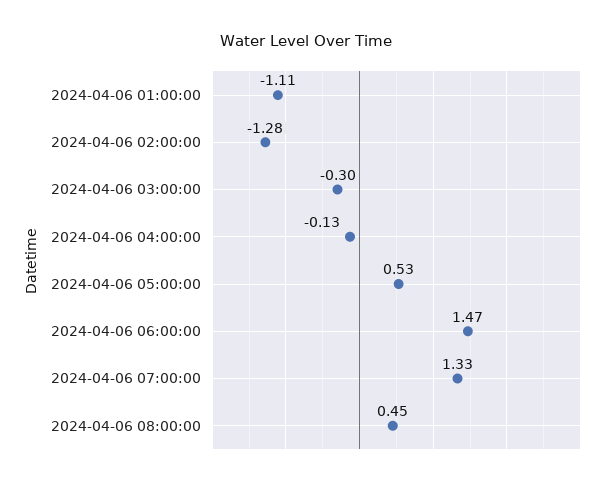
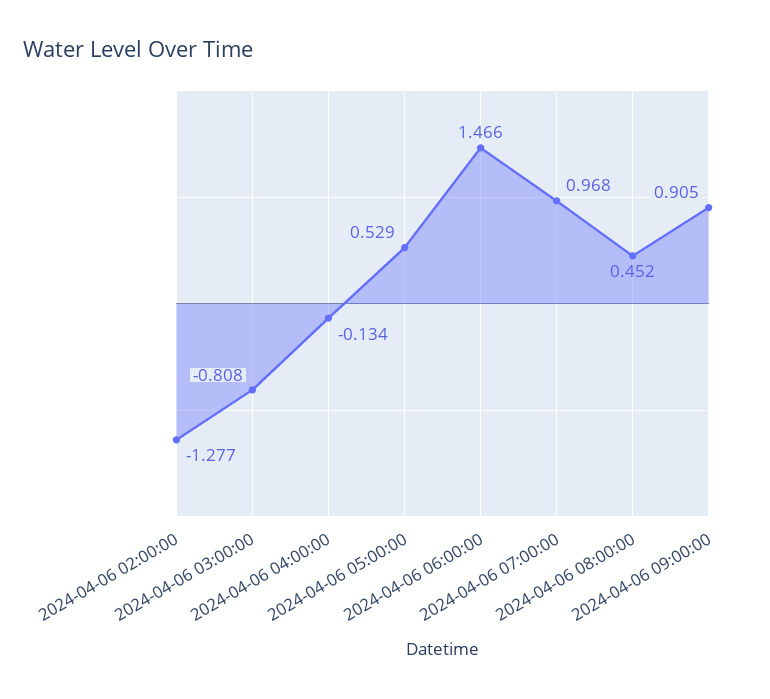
2024-04-06 01:00:00: -1.11 -> none
2024-04-06 03:00:00: -0.3 -> -0.808
2024-04-06 07:00:00: 1.33 -> 0.968
2024-04-06 09:00:00: none -> 0.905

